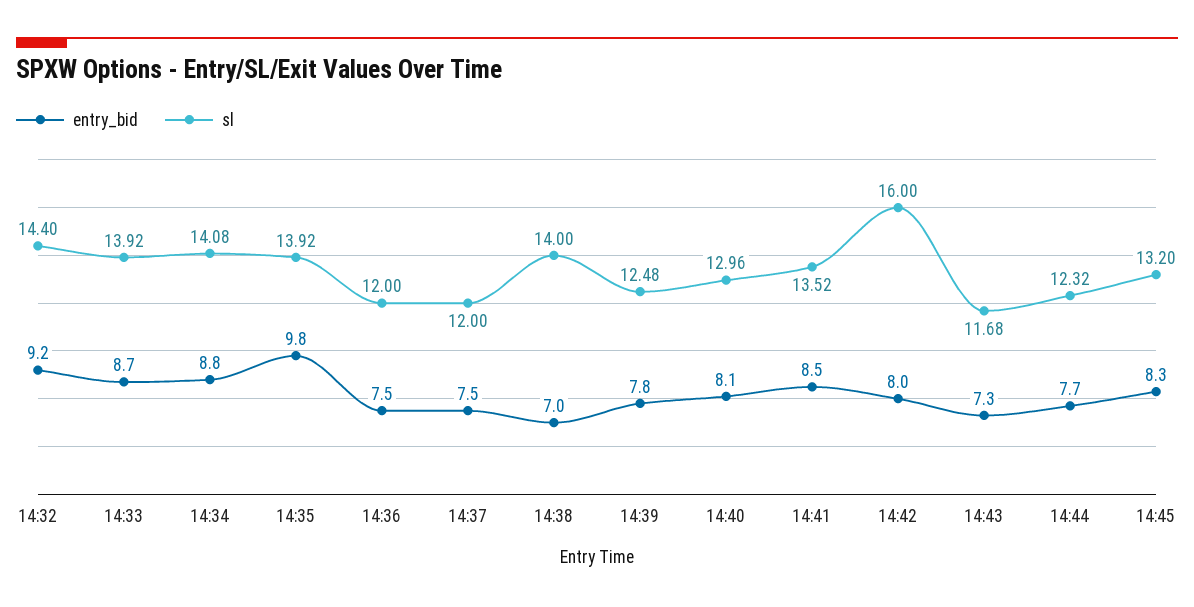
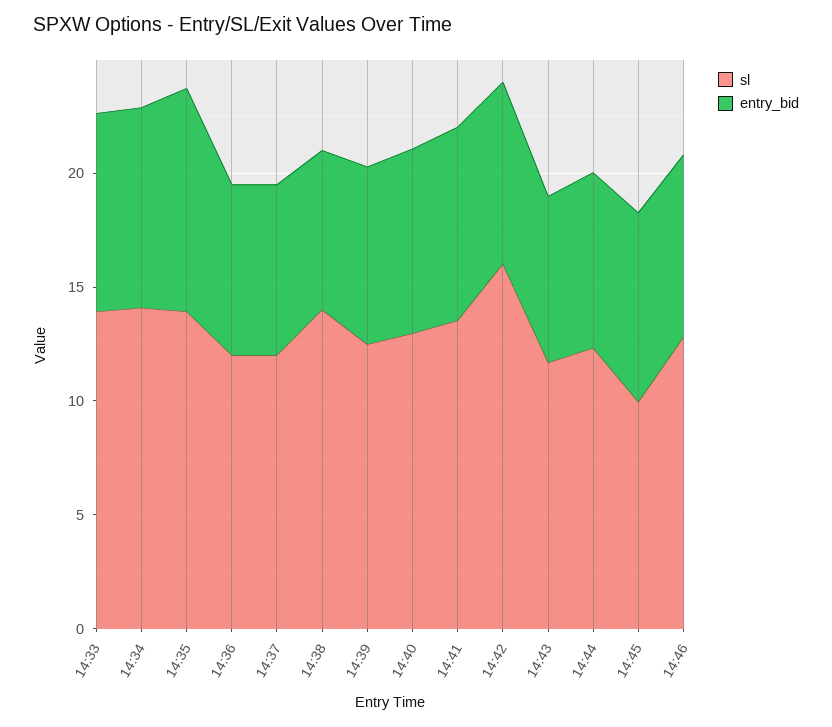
entry_bid, 14:32: 9.2 -> none
sl, 14:32: 14.4 -> none
sl, 14:45: 13.2 -> 10
sl, 14:46: none -> 13
entry_bid, 14:46: none -> 8

